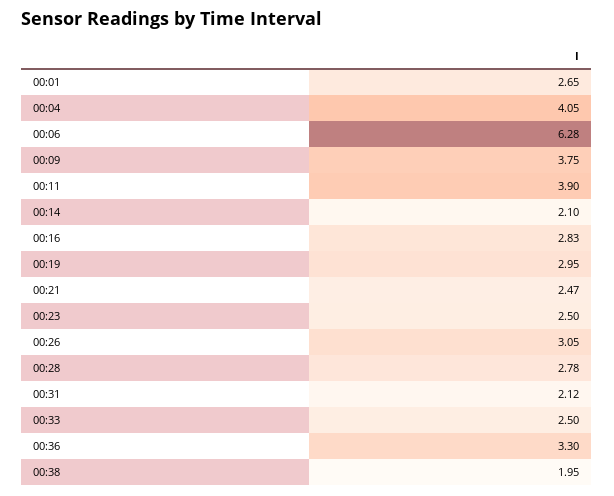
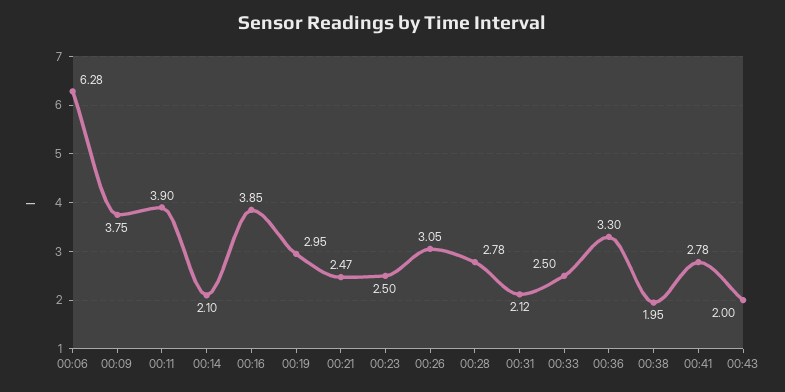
00:01: 2.65 -> none
00:04: 4.05 -> none
00:16: 2.83 -> 3.85
00:41: none -> 2.78
00:43: none -> 2

